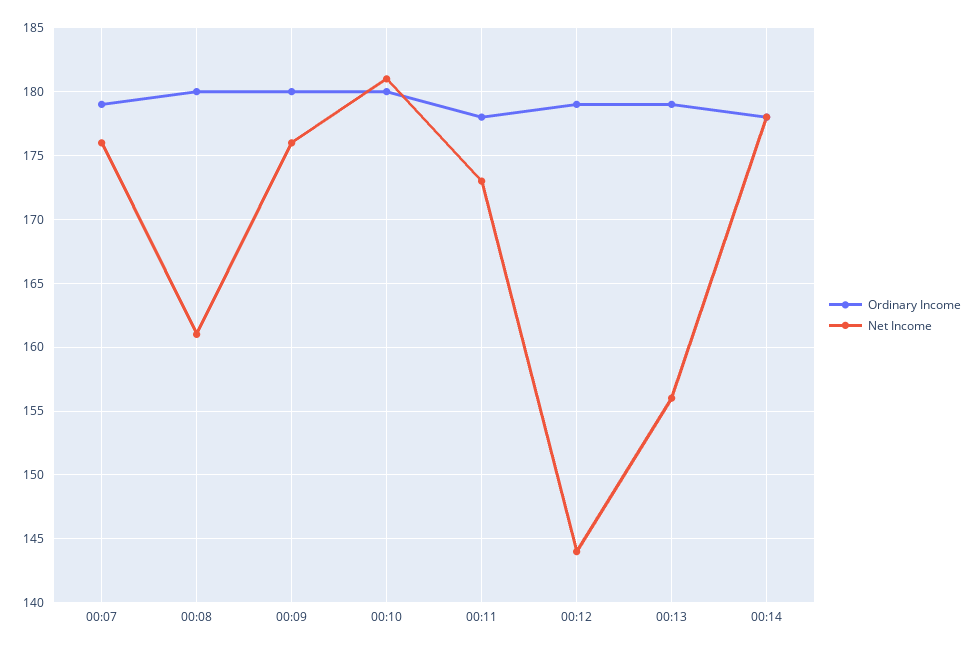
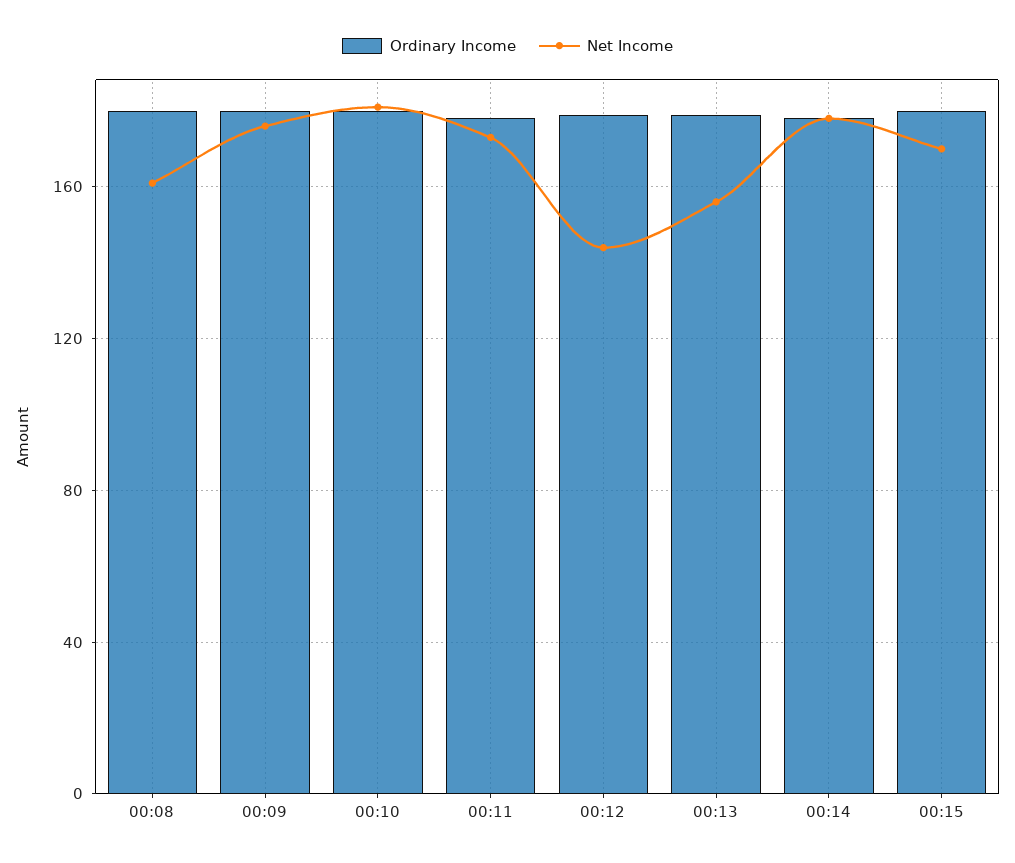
Ordinary Income, 00:07: 179 -> none
Net Income, 00:07: 176 -> none
Ordinary Income, 00:15: none -> 180
Net Income, 00:15: none -> 170

